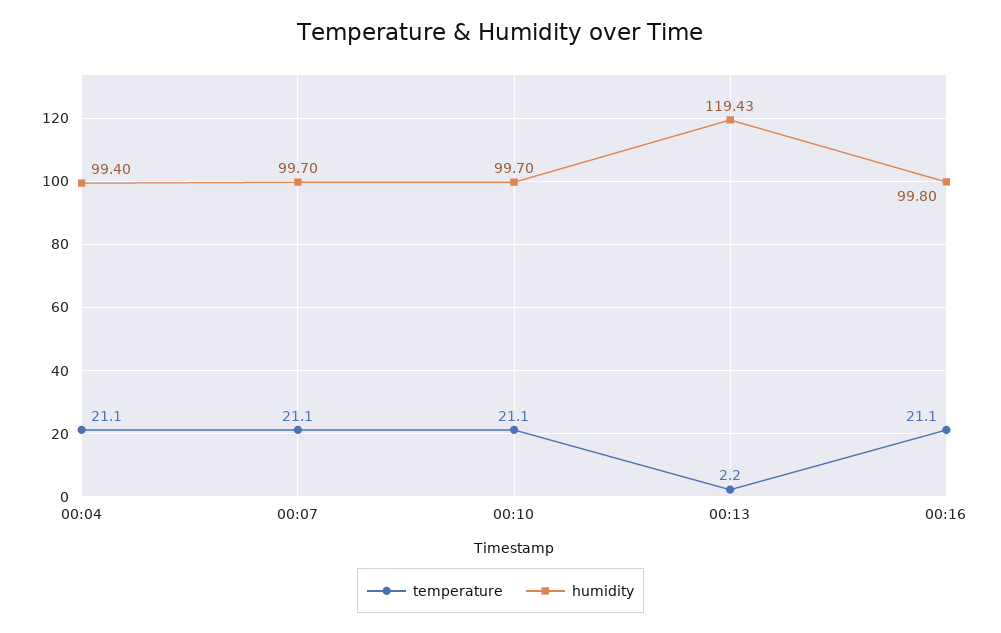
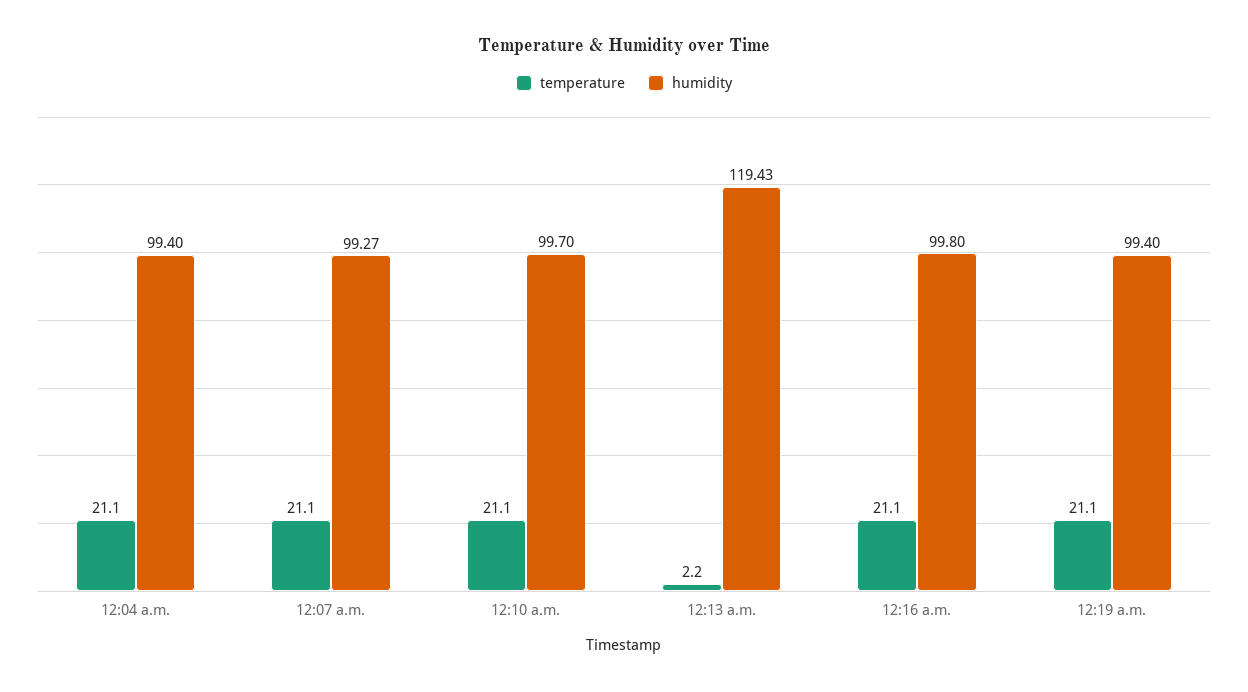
humidity, 00:07: 99.7 -> 99.27
temperature, 12:19 a.m.: none -> 21.1
humidity, 12:19 a.m.: none -> 99.4

